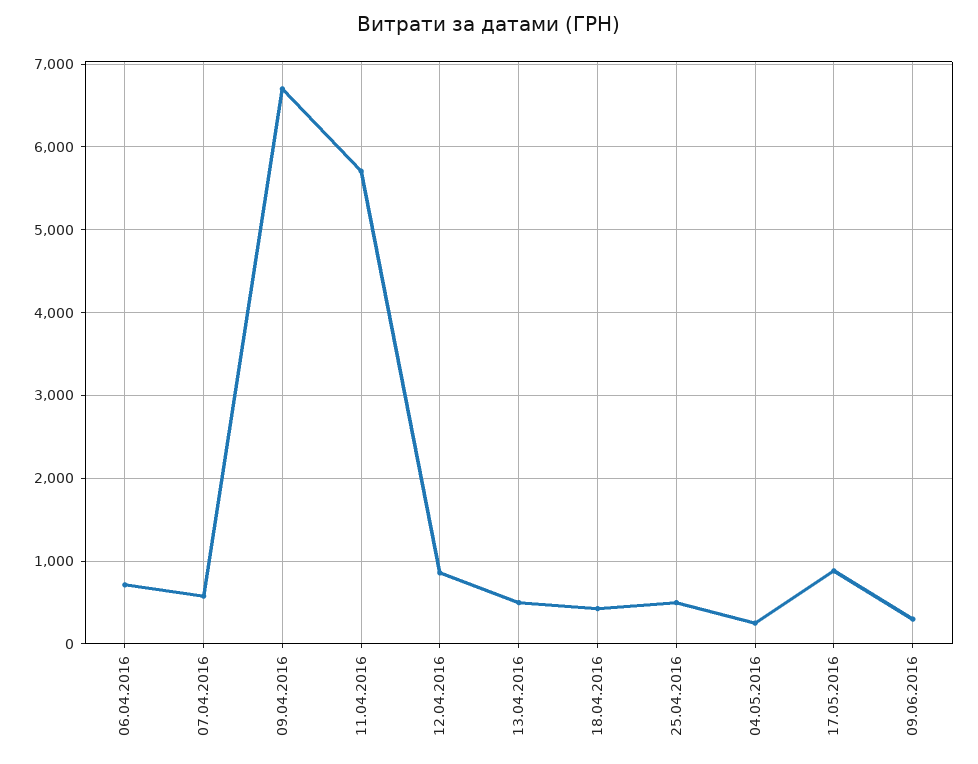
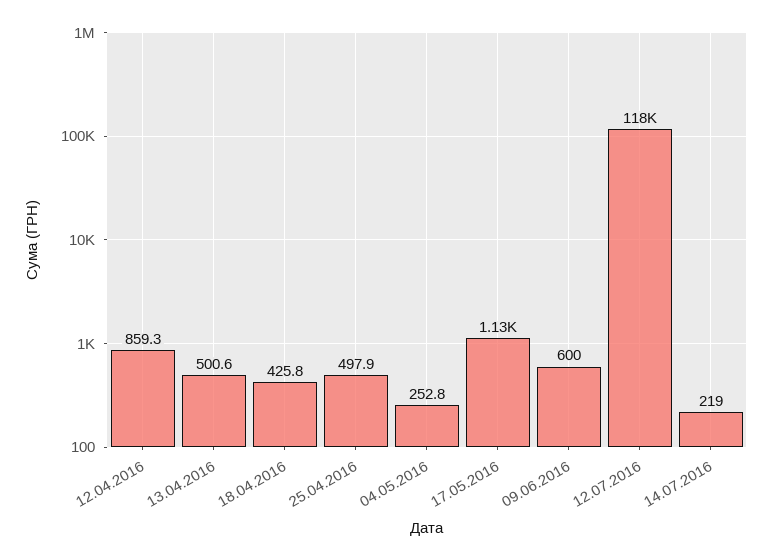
06.04.2016: 700 -> none
07.04.2016: 600 -> none
09.04.2016: 6700 -> none
11.04.2016: 5700 -> none
17.05.2016: 900 -> 1130
09.06.2016: 300 -> 600
12.07.2016: none -> 118000
14.07.2016: none -> 219

